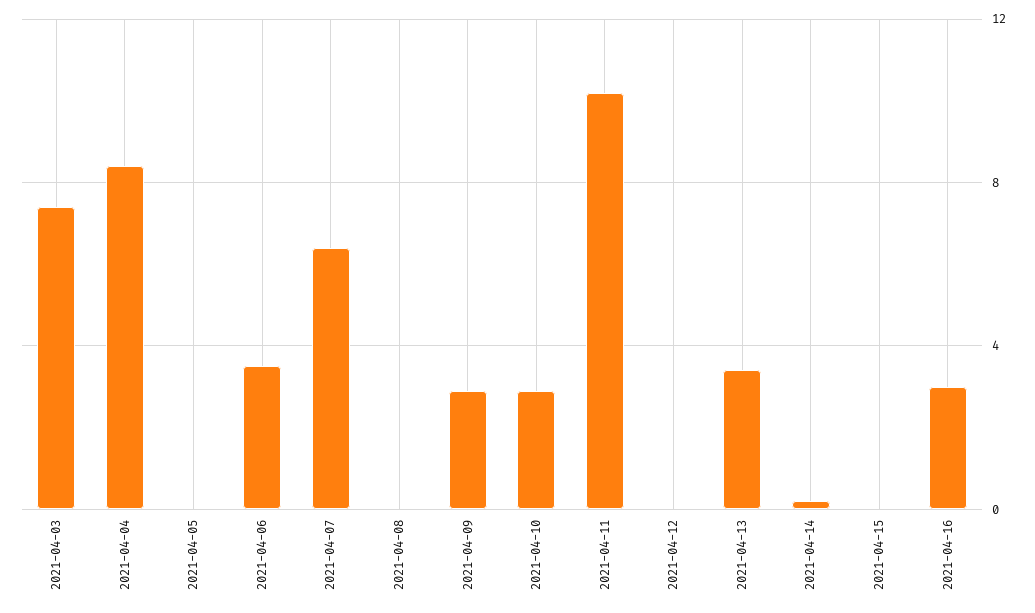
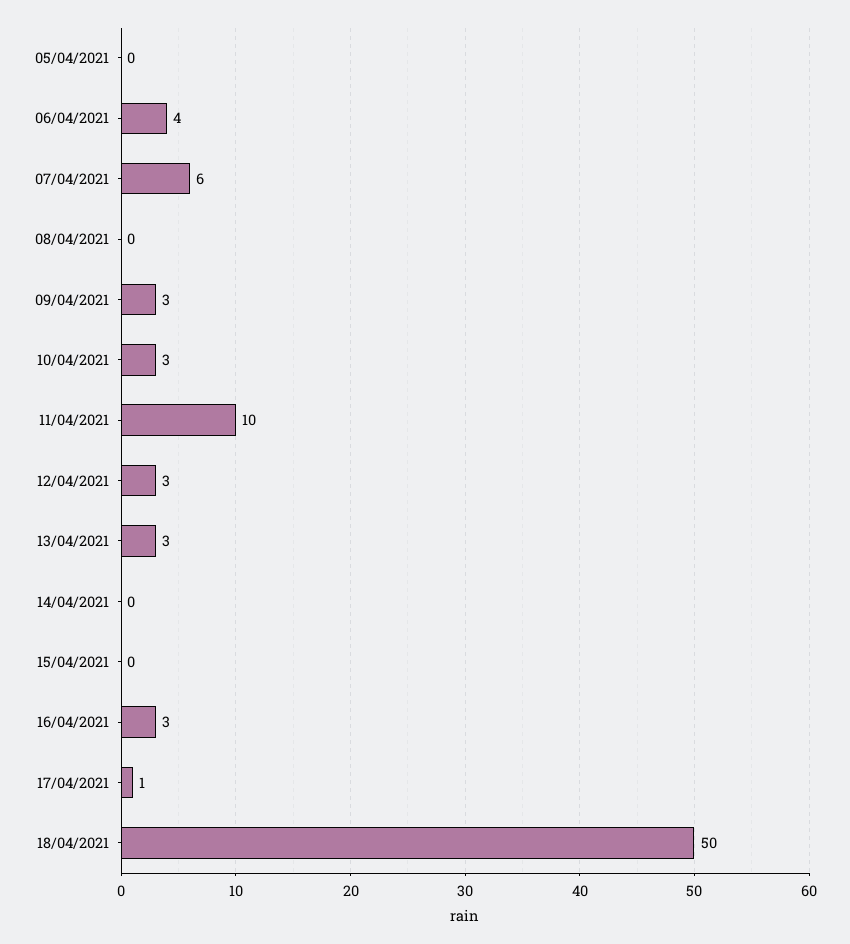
2021-04-03: 7.5 -> none
2021-04-04: 8.5 -> none
2021-04-12: 0 -> 3
17/04/2021: none -> 1
18/04/2021: none -> 50

